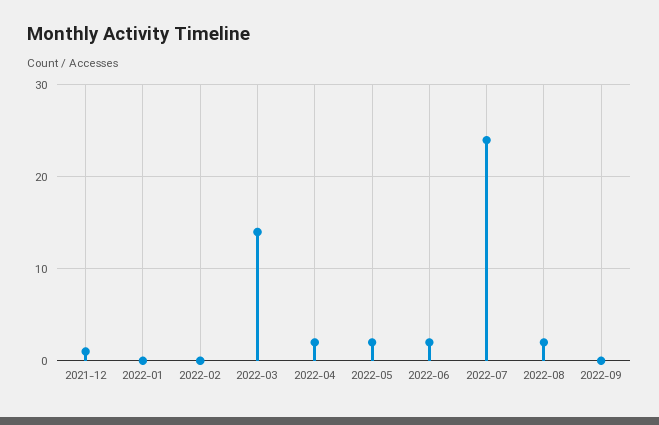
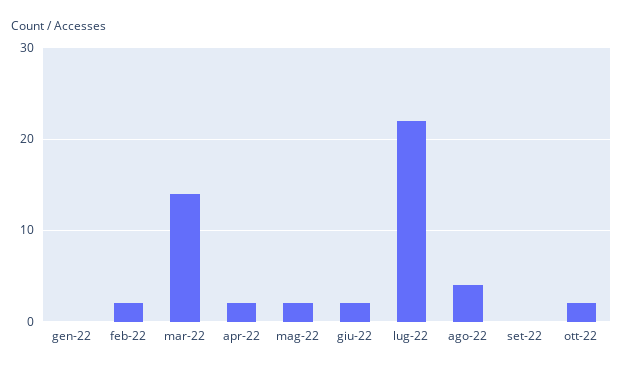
2021-12: 1 -> none
2022-02: 0 -> 2
2022-07: 24 -> 22
2022-08: 2 -> 4
ott-22: none -> 2

